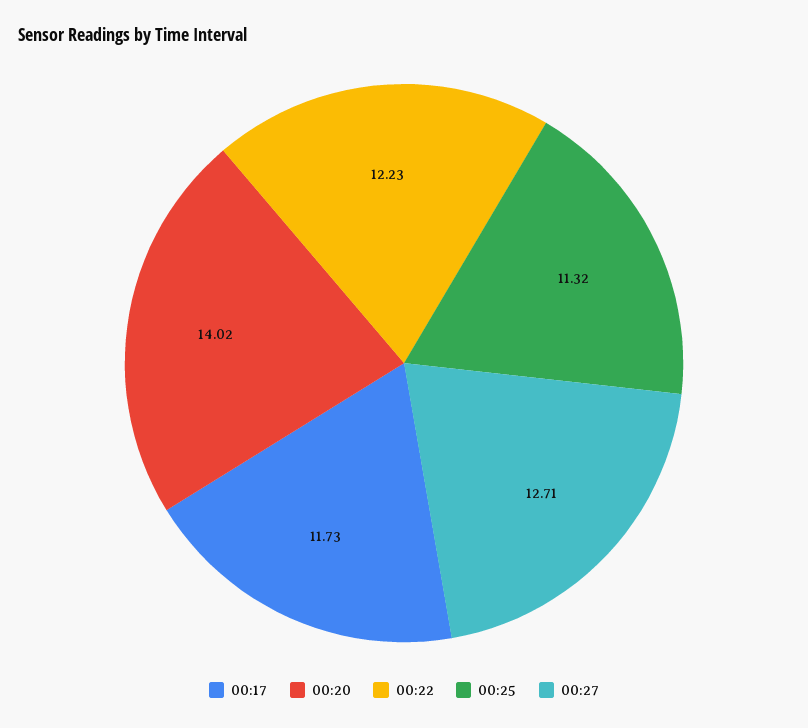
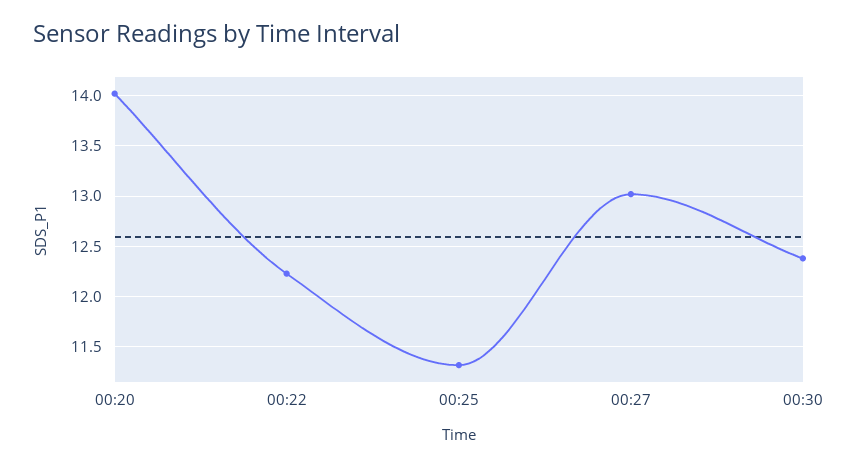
00:17: 11.73 -> none
00:27: 12.71 -> 13
00:30: none -> 12.4

